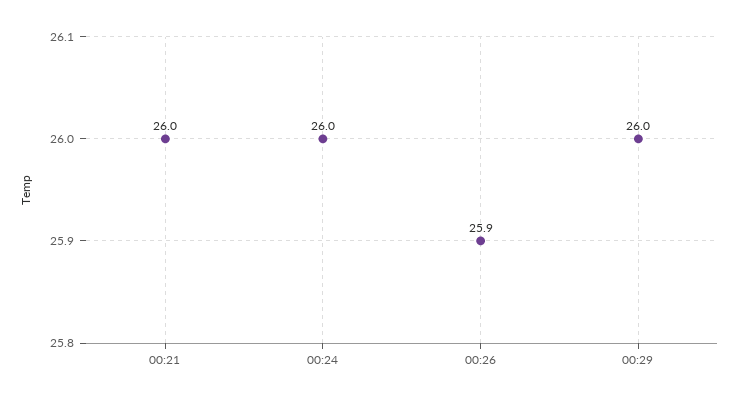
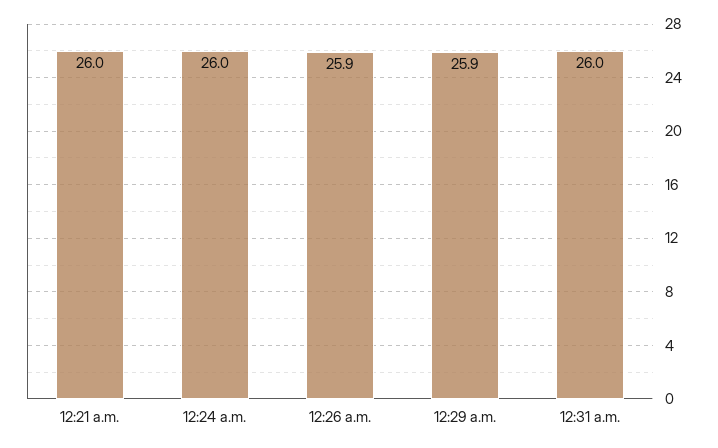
00:29: 26 -> 25.9
12:31 a.m.: none -> 26

